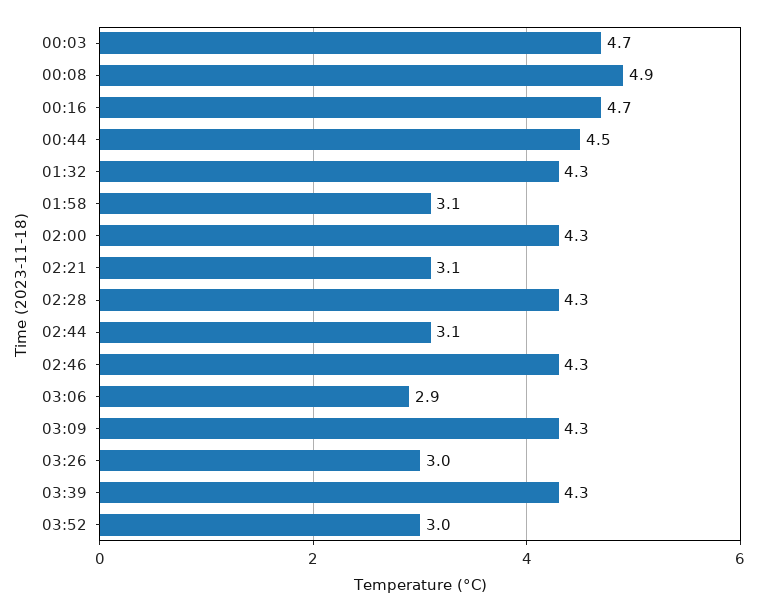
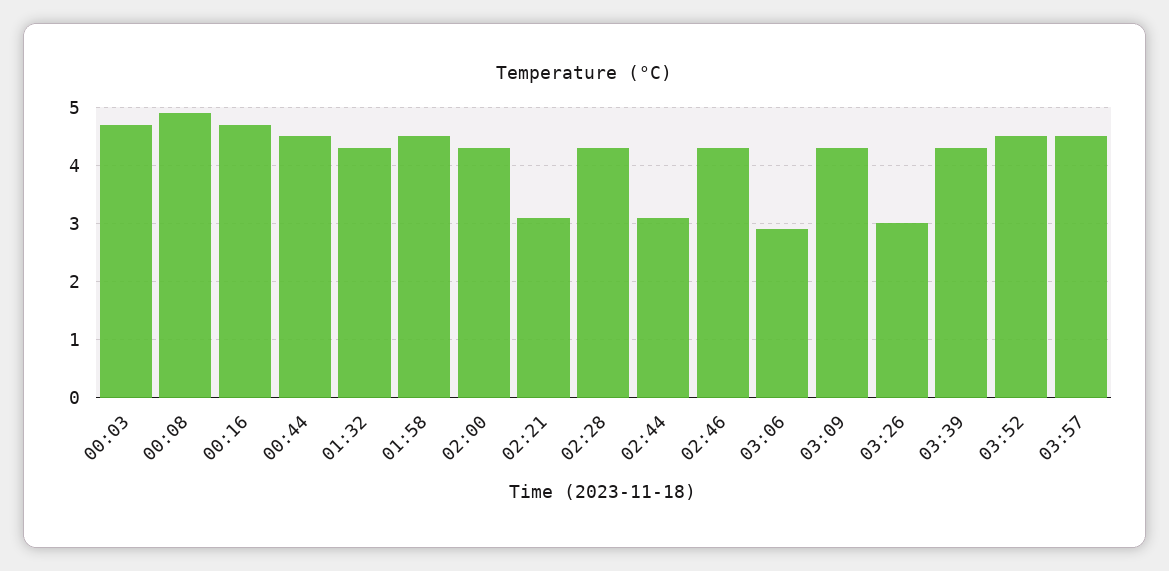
01:58: 3.1 -> 4.5
03:52: 3 -> 4.5
03:57: none -> 4.5

